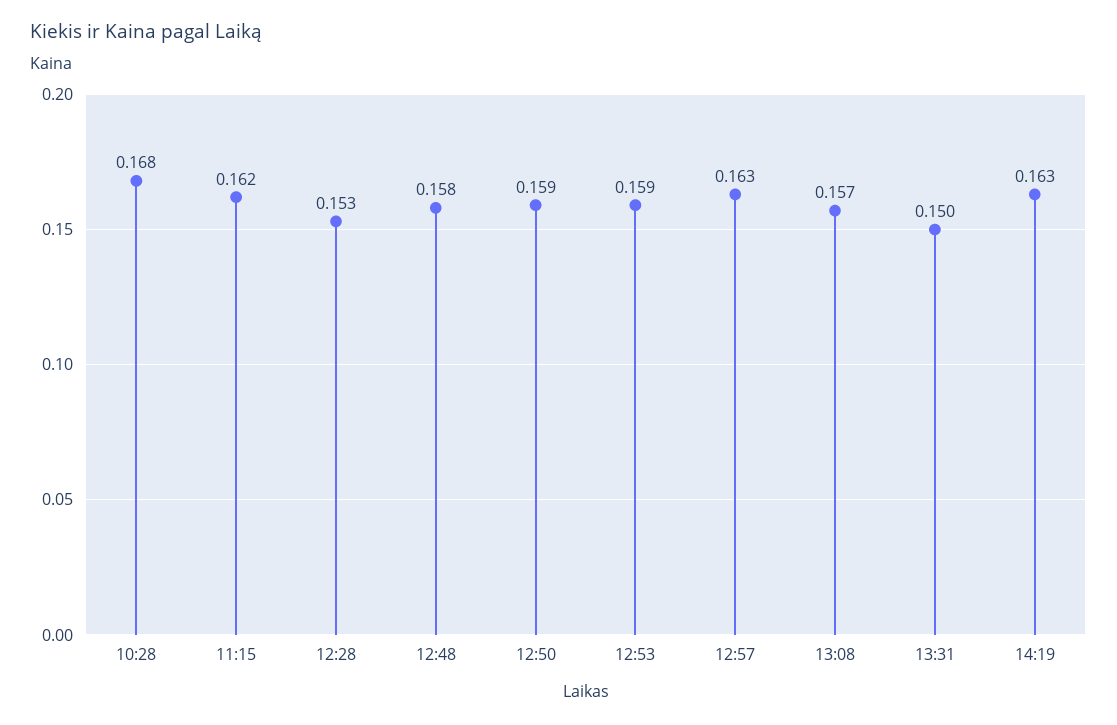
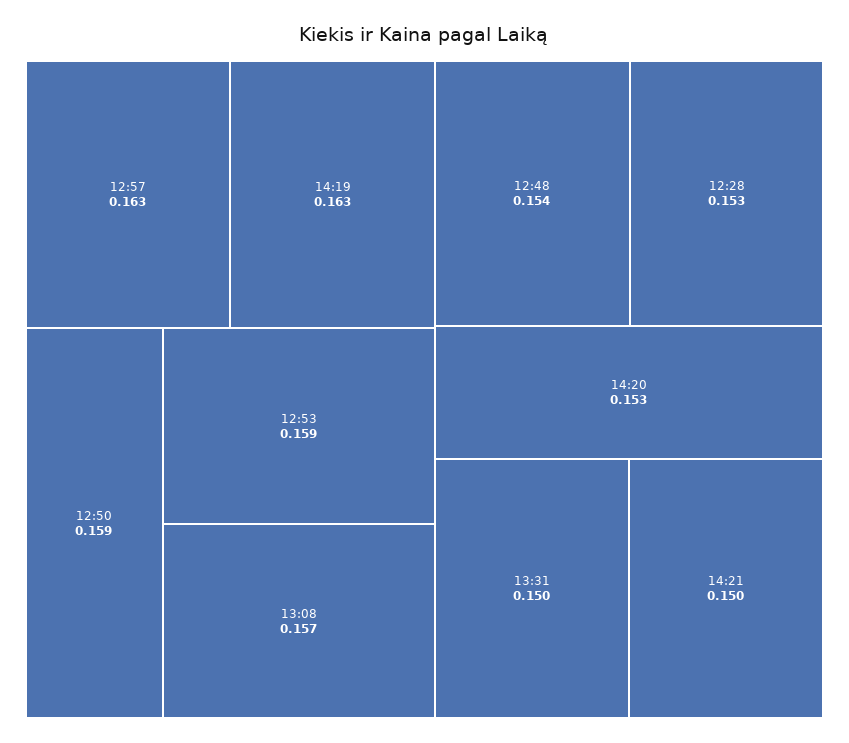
10:28: 0.168 -> none
11:15: 0.162 -> none
12:48: 0.158 -> 0.154
14:20: none -> 0.153
14:21: none -> 0.15

